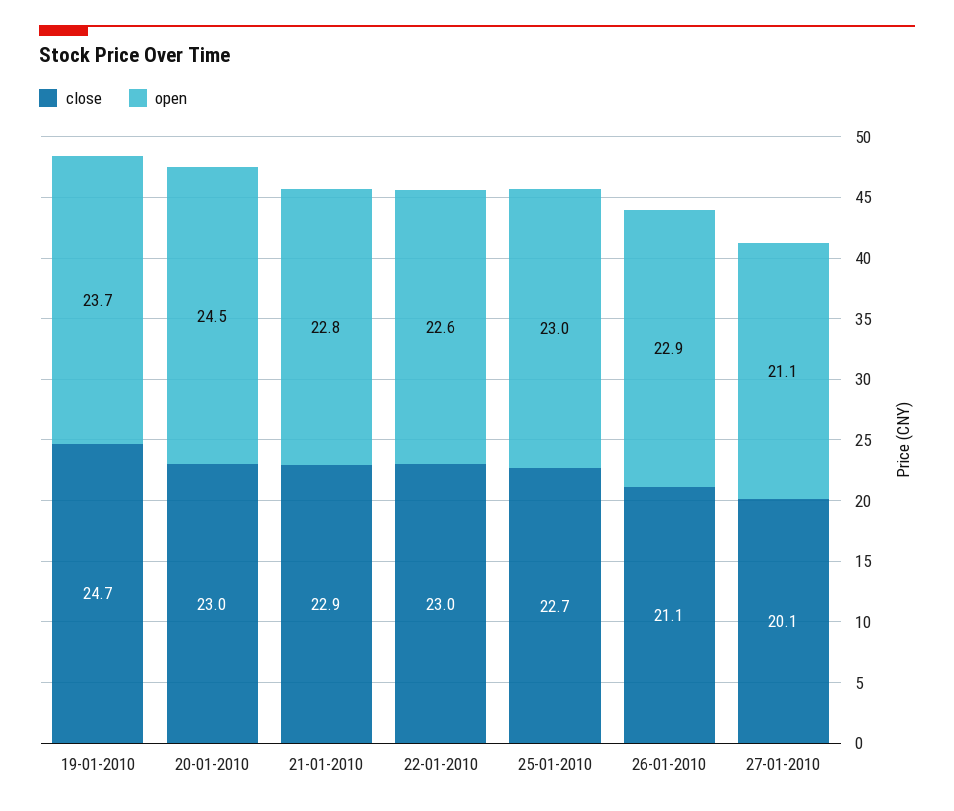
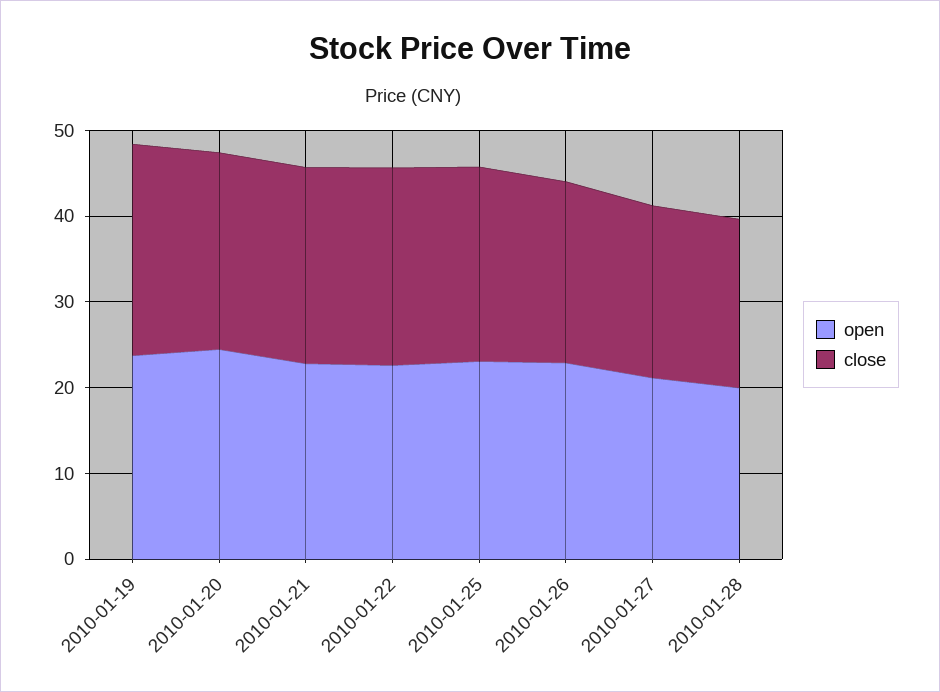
open, 2010-01-28: none -> 20
close, 2010-01-28: none -> 20

